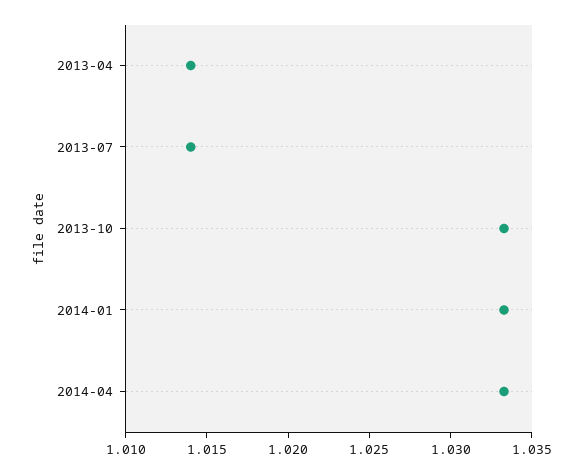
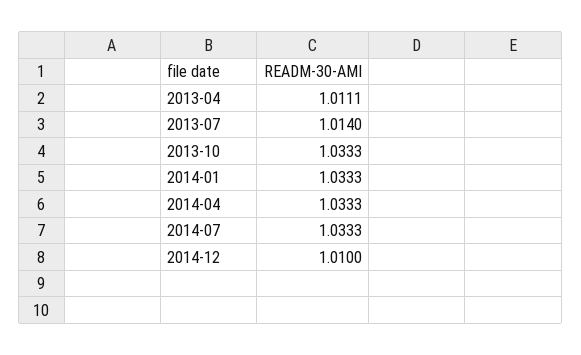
2013-04: 1.014 -> 1.0111
2014-07: none -> 1.0333
2014-12: none -> 1.01

